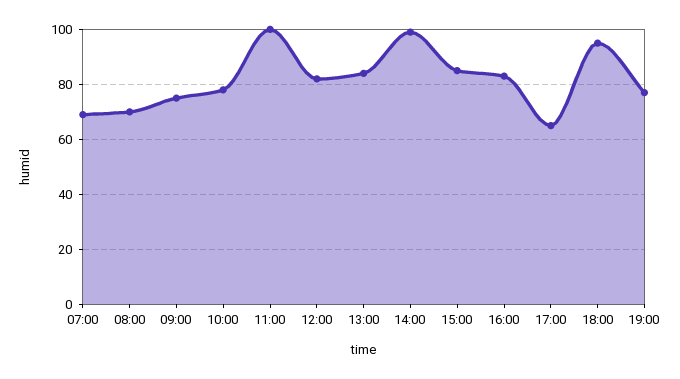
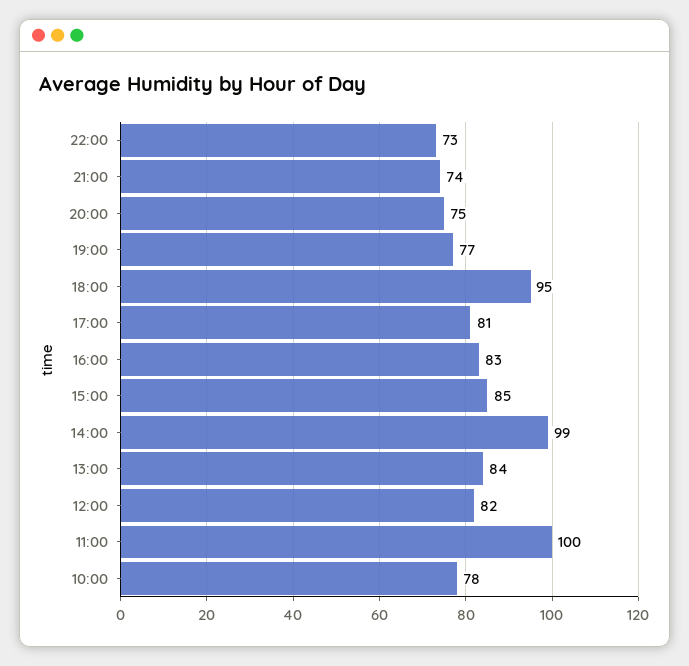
07:00: 70 -> none
08:00: 70 -> none
09:00: 75 -> none
17:00: 65 -> 81
22:00: none -> 73
21:00: none -> 74
20:00: none -> 75

